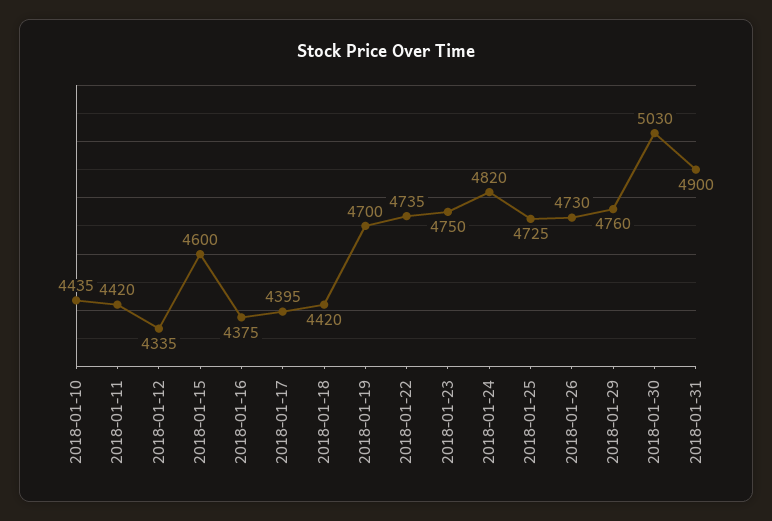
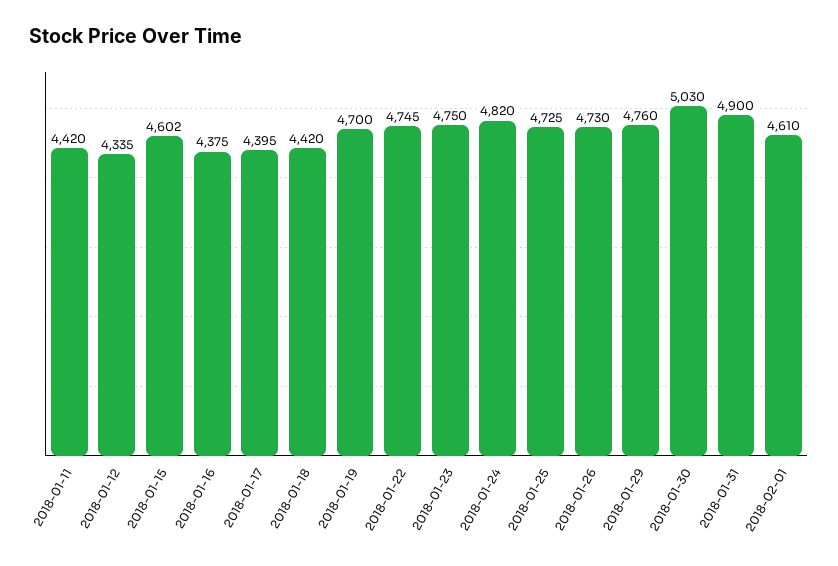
2018-01-10: 4435 -> none
2018-01-15: 4600 -> 4602
2018-01-22: 4735 -> 4745
2018-02-01: none -> 4610

